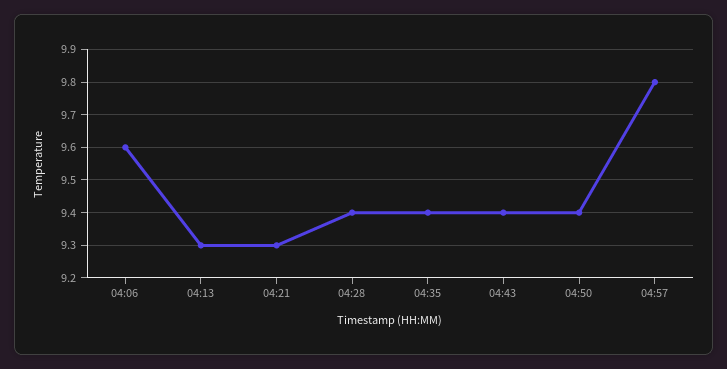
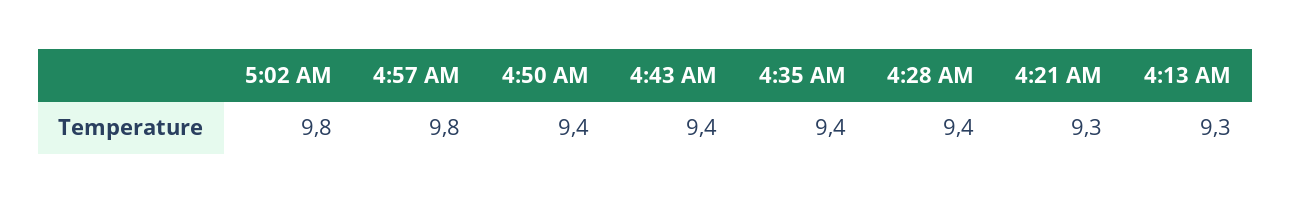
04:06: 9.6 -> none
5:02 AM: none -> 9.8

